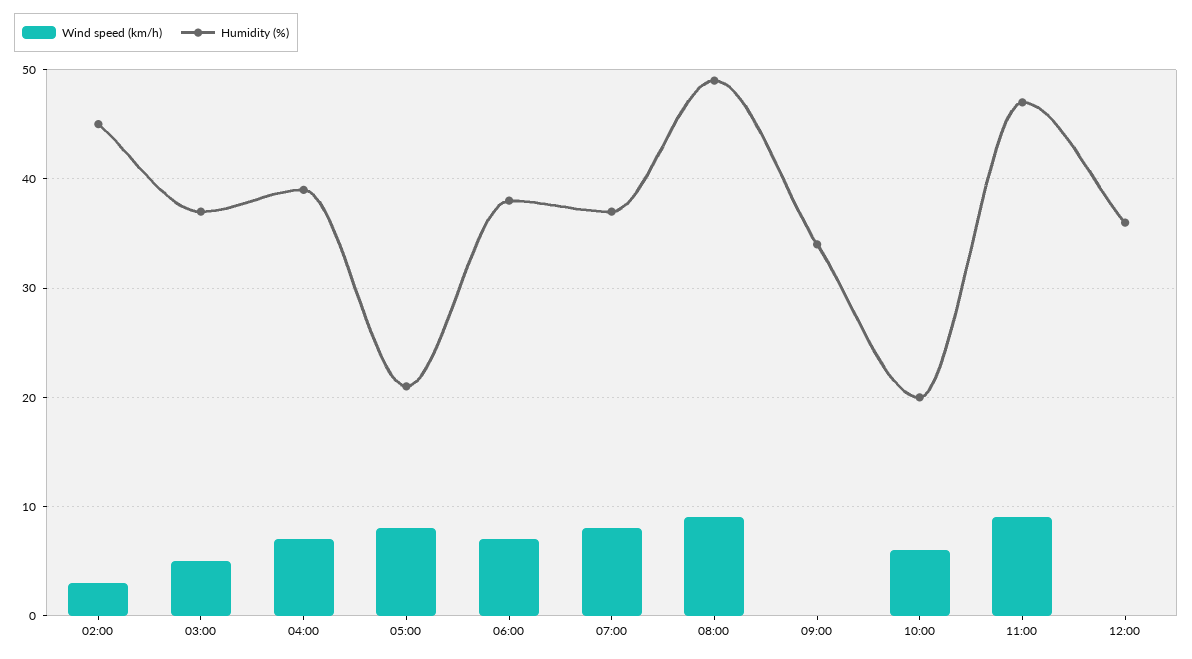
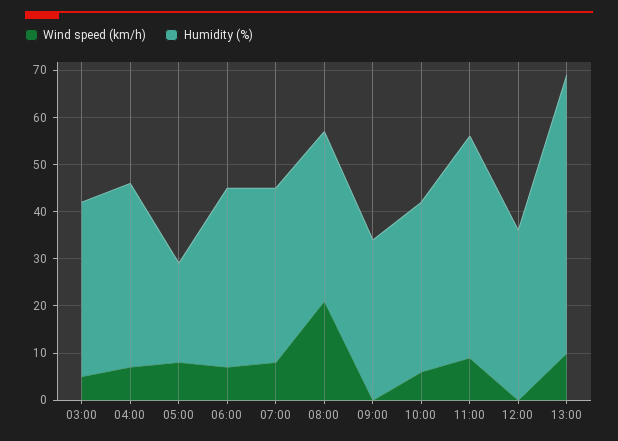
Wind speed (km/h), 02:00: 3 -> none
Humidity (%), 02:00: 45 -> none
Wind speed (km/h), 08:00: 9 -> 20
Humidity (%), 08:00: 49 -> 35
Humidity (%), 10:00: 20 -> 35
Wind speed (km/h), 13:00: none -> 10
Humidity (%), 13:00: none -> 60

